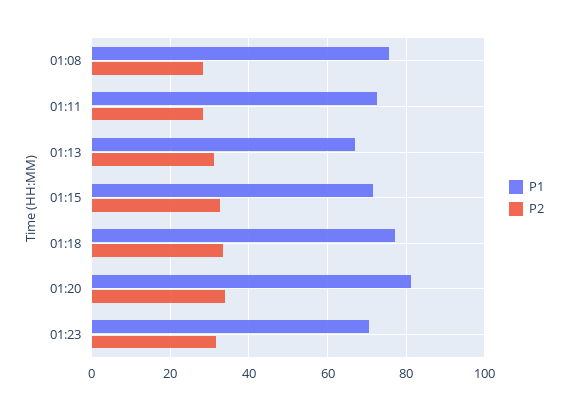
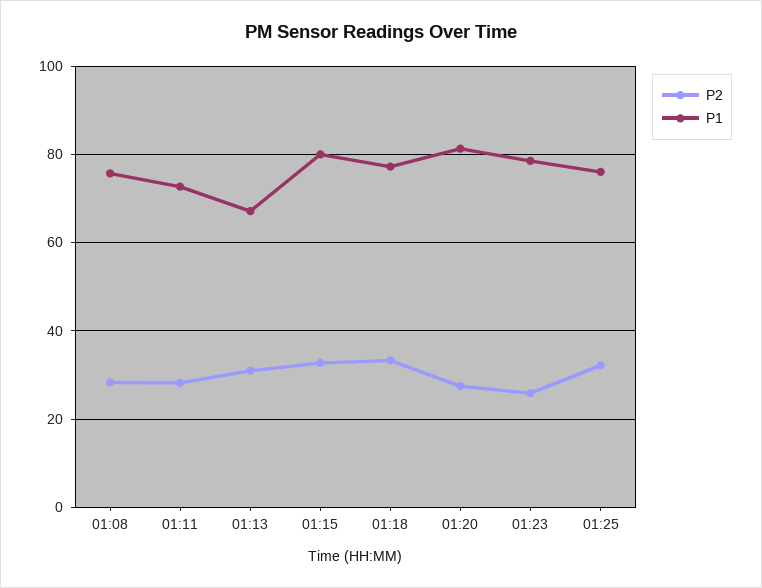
P1, 01:15: 72 -> 80
P2, 01:20: 34 -> 28
P1, 01:23: 70 -> 78
P2, 01:23: 32 -> 26
P2, 01:25: none -> 32
P1, 01:25: none -> 76

